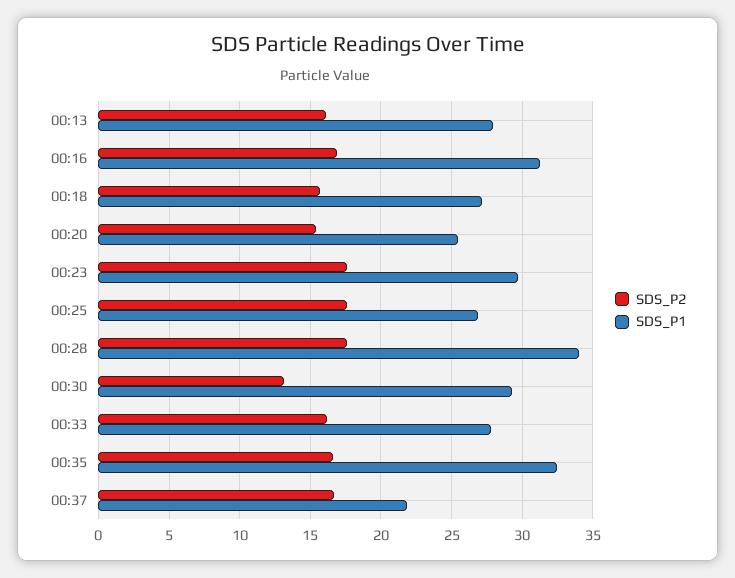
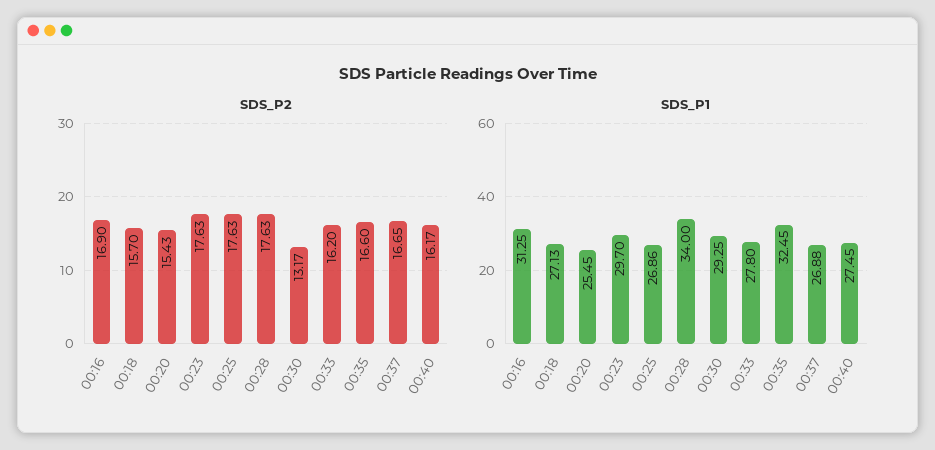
SDS_P2, 00:13: 16 -> none
SDS_P1, 00:13: 28 -> none
SDS_P1, 00:37: 22 -> 26.88
SDS_P2, 00:40: none -> 16.17
SDS_P1, 00:40: none -> 27.45

